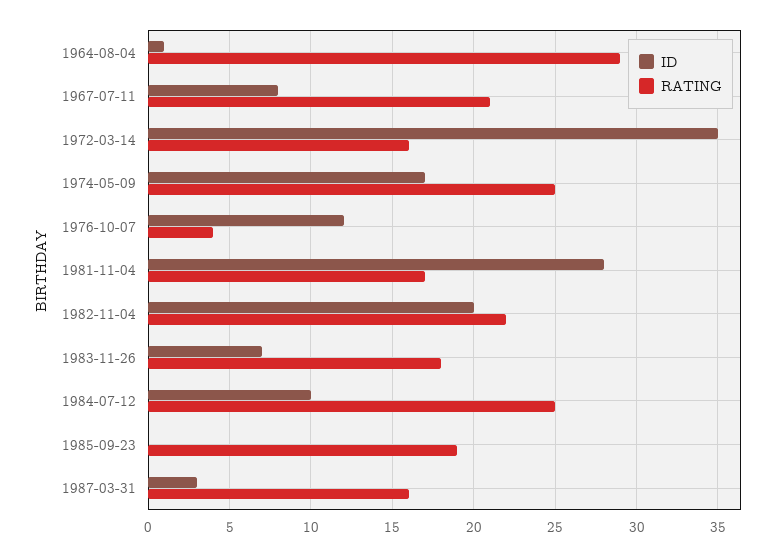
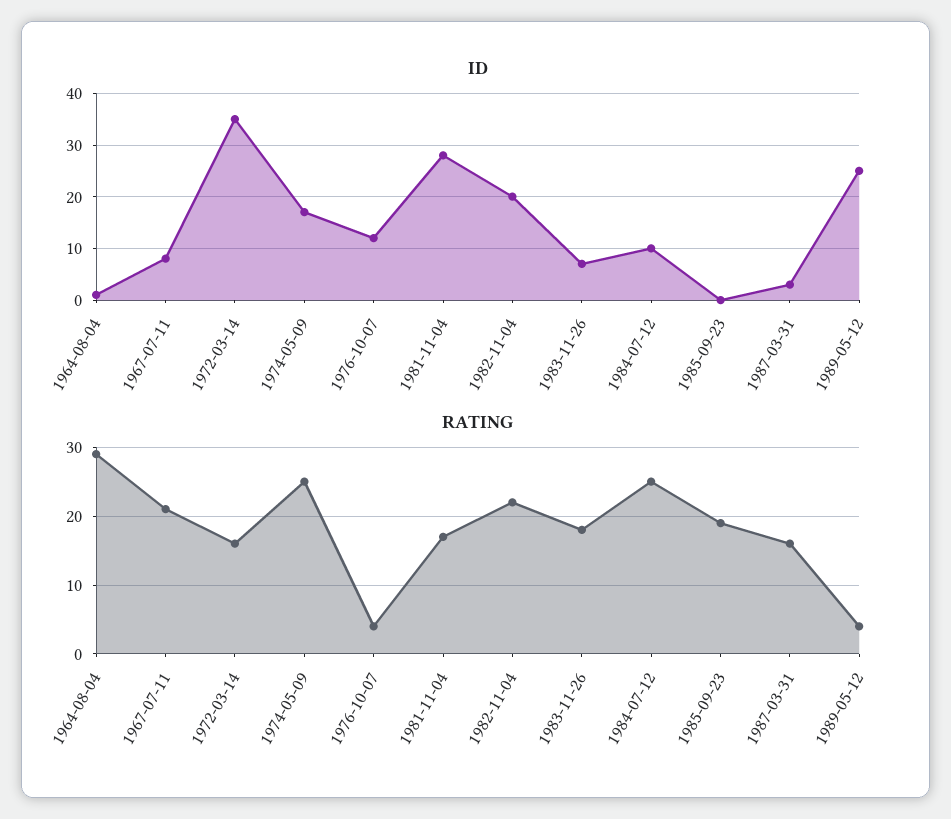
ID, 1989-05-12: none -> 25
RATING, 1989-05-12: none -> 4

